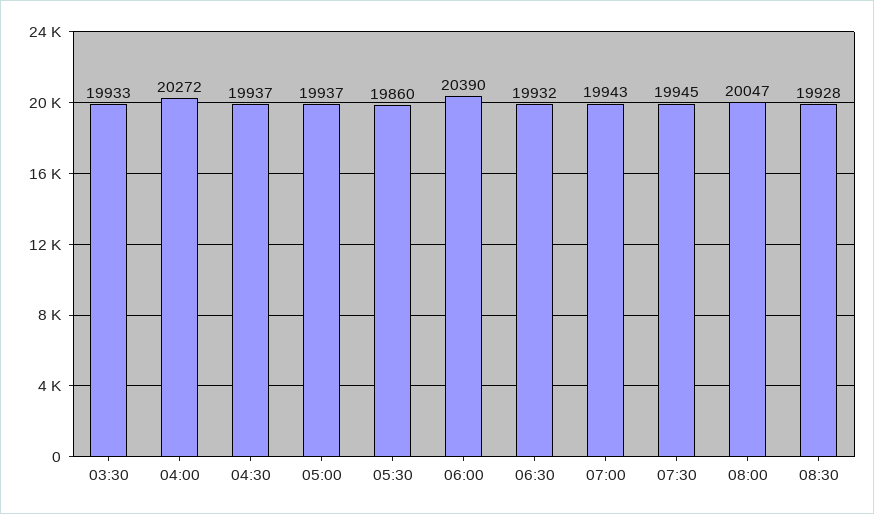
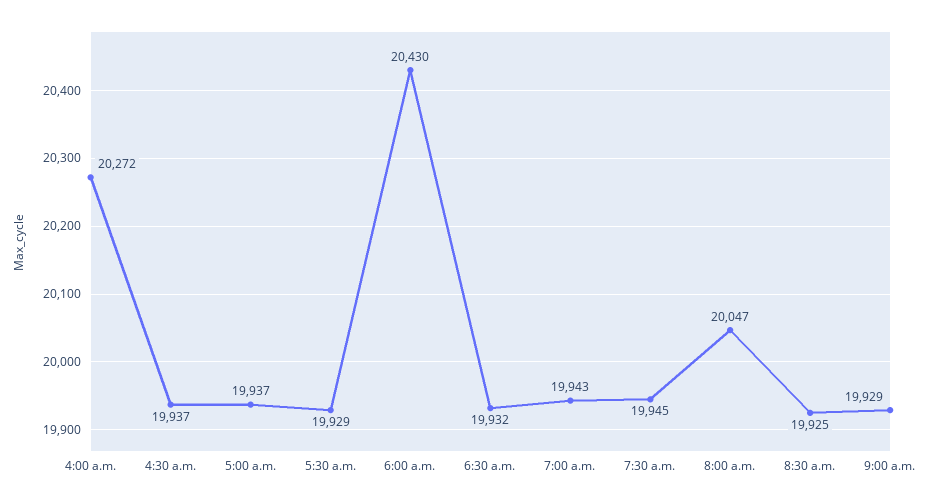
03:30: 19933 -> none
05:30: 19860 -> 19929
06:00: 20390 -> 20430
08:30: 19928 -> 19925
9:00 a.m.: none -> 19929

